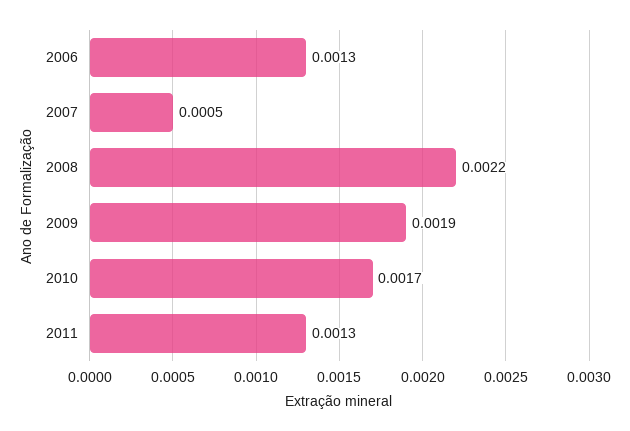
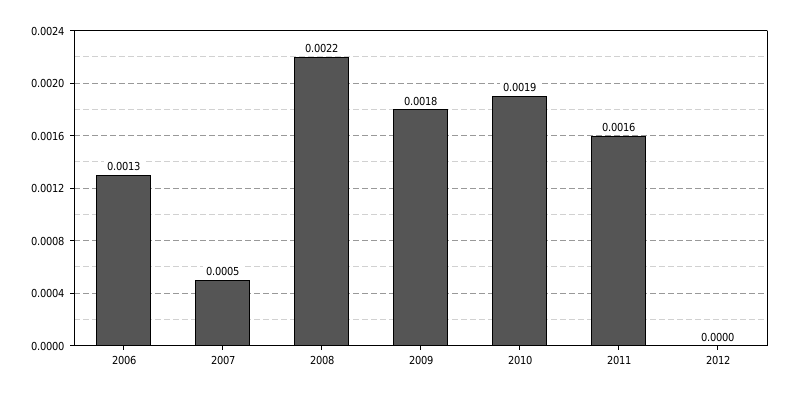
2009: 0.0019 -> 0.0018
2010: 0.0017 -> 0.0019
2011: 0.0013 -> 0.0016
2012: none -> 0

